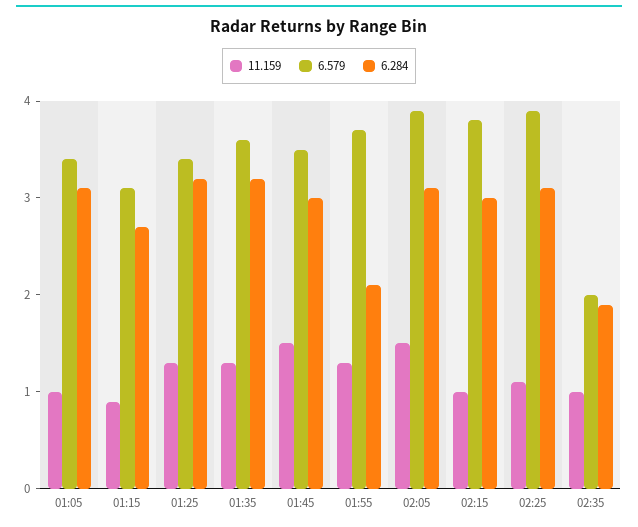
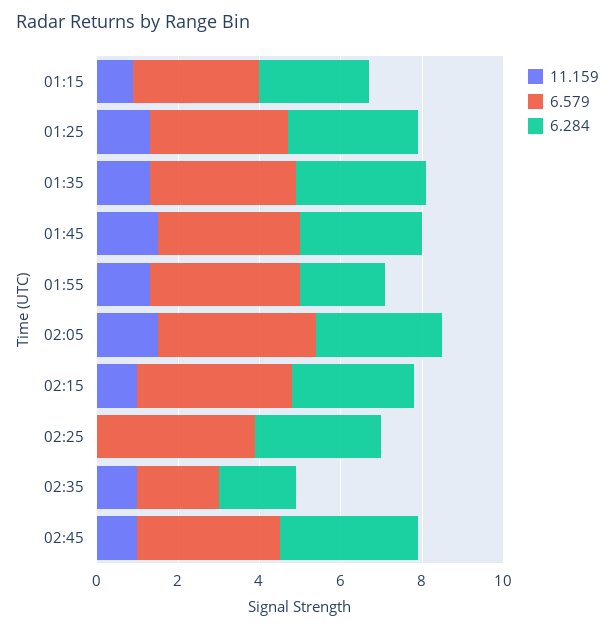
11.159, 01:05: 1 -> none
6.579, 01:05: 3.4 -> none
6.284, 01:05: 3.1 -> none
11.159, 02:25: 1.1 -> 0
11.159, 02:45: none -> 1
6.579, 02:45: none -> 3.5
6.284, 02:45: none -> 3.5

